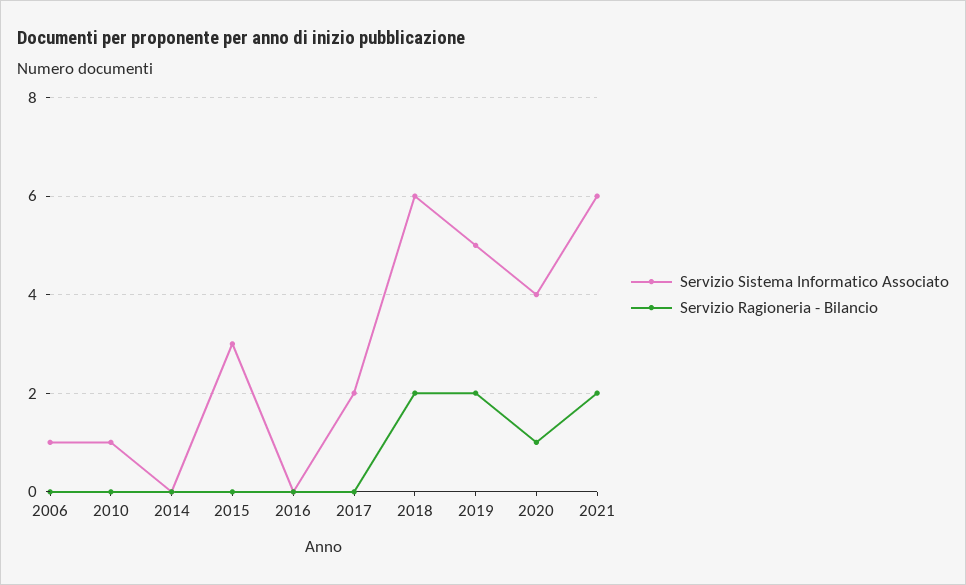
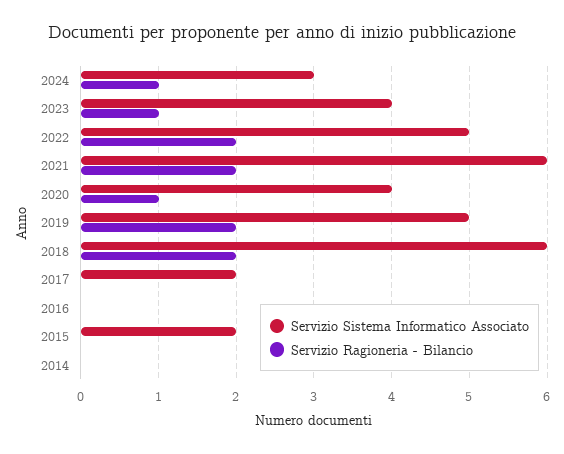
Servizio Sistema Informatico Associato, 2006: 1 -> none
Servizio Ragioneria - Bilancio, 2006: 0 -> none
Servizio Sistema Informatico Associato, 2010: 1 -> none
Servizio Ragioneria - Bilancio, 2010: 0 -> none
Servizio Sistema Informatico Associato, 2015: 3 -> 2
Servizio Sistema Informatico Associato, 2024: none -> 3
Servizio Ragioneria - Bilancio, 2024: none -> 1
Servizio Sistema Informatico Associato, 2023: none -> 4
Servizio Ragioneria - Bilancio, 2023: none -> 1
Servizio Sistema Informatico Associato, 2022: none -> 5
Servizio Ragioneria - Bilancio, 2022: none -> 2

